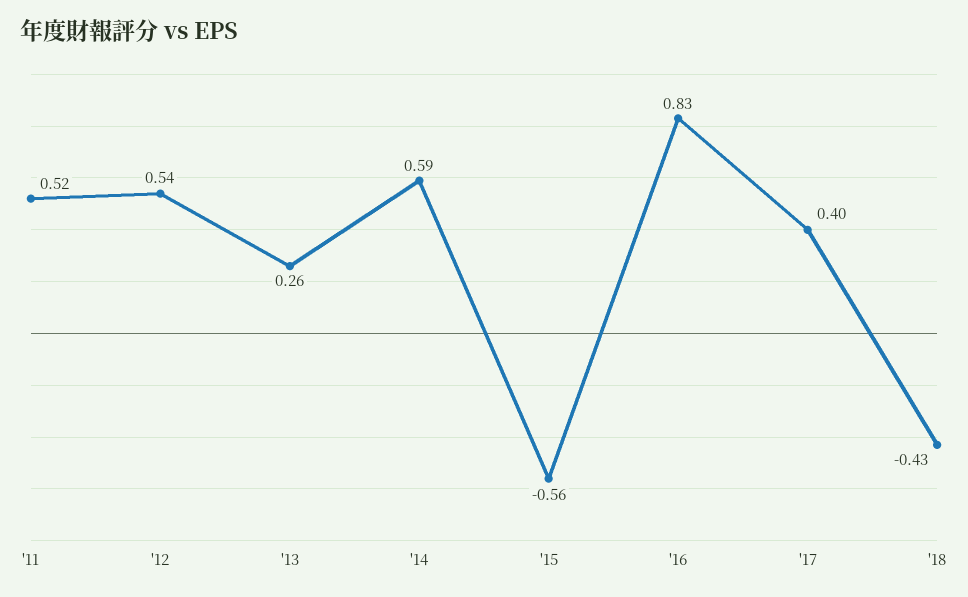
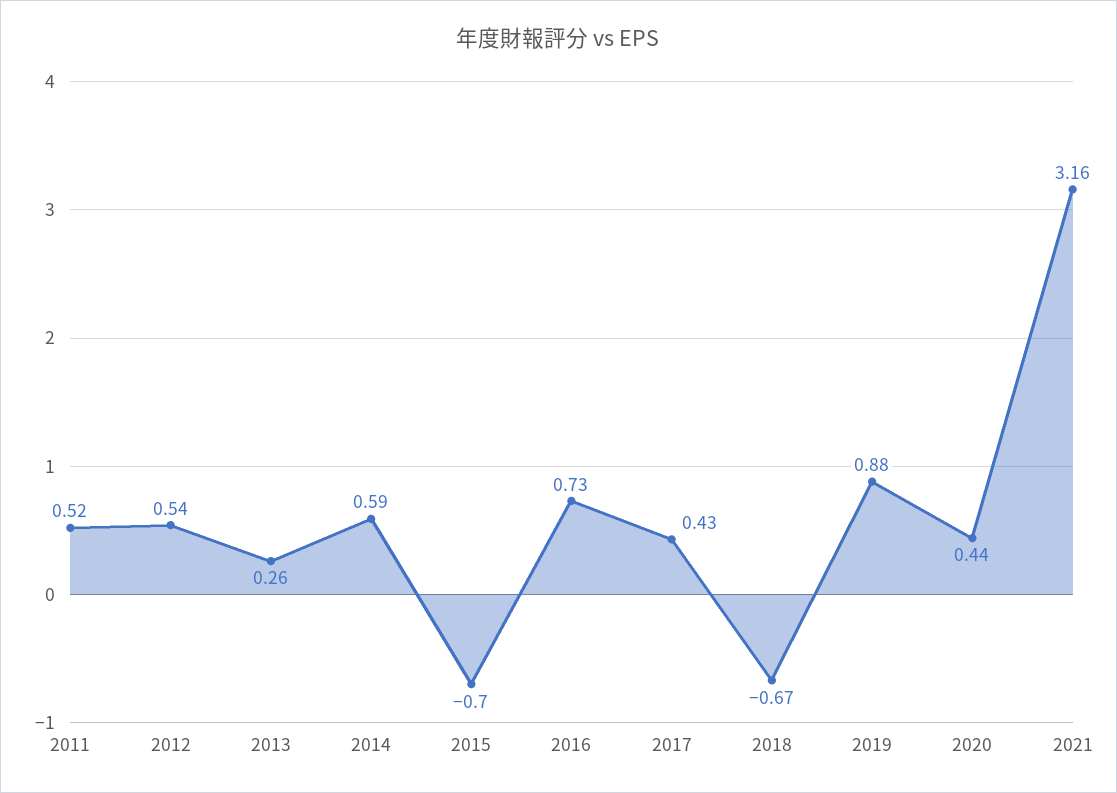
'15: -0.56 -> -0.7
'16: 0.83 -> 0.73
'17: 0.4 -> 0.43
'18: -0.43 -> -0.67
2019: none -> 0.88
2020: none -> 0.44
2021: none -> 3.16

